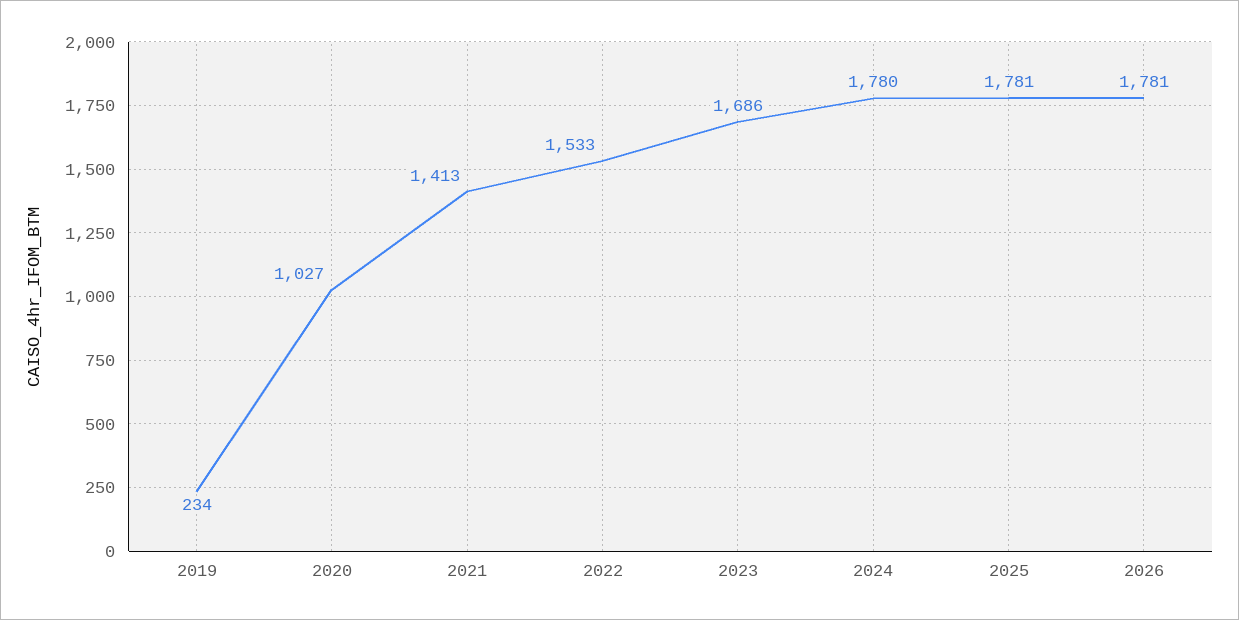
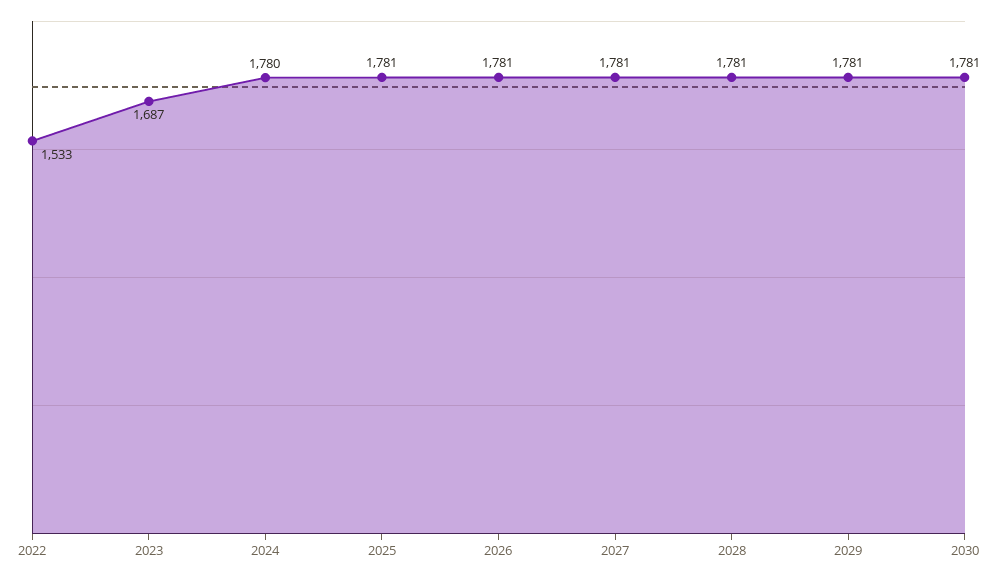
2019: 234 -> none
2020: 1027 -> none
2021: 1413 -> none
2023: 1686 -> 1687
2027: none -> 1781
2028: none -> 1781
2029: none -> 1781
2030: none -> 1781

